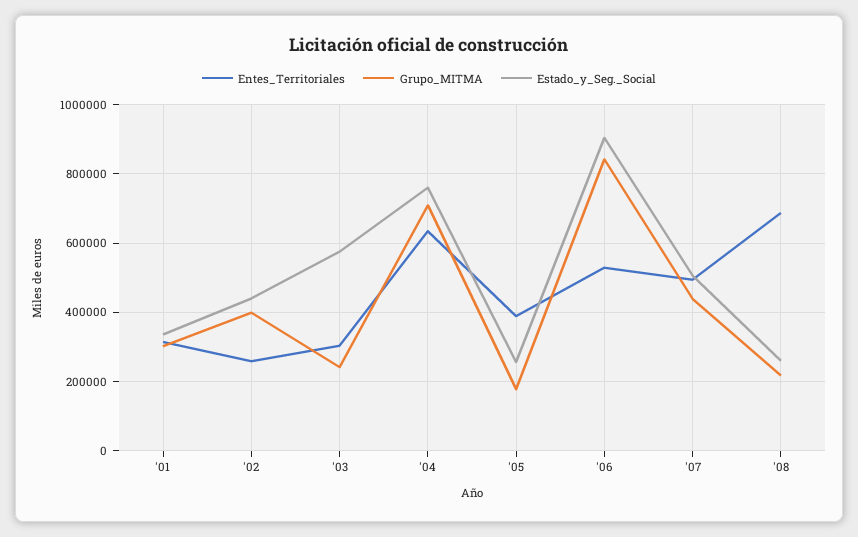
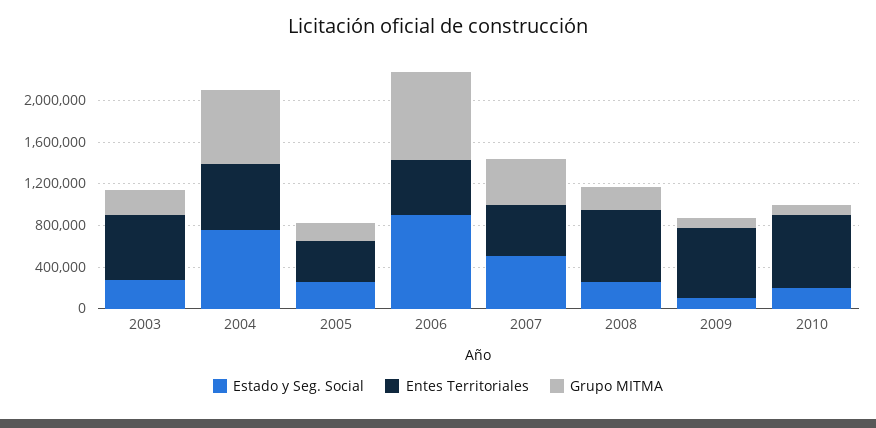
Entes_Territoriales, '01: 320000 -> none
Grupo_MITMA, '01: 300000 -> none
Estado_y_Seg._Social, '01: 340000 -> none
Entes_Territoriales, '02: 260000 -> none
Grupo_MITMA, '02: 400000 -> none
Estado_y_Seg._Social, '02: 440000 -> none
Entes_Territoriales, '03: 300000 -> 600000
Estado_y_Seg._Social, '03: 580000 -> 300000
Estado_y_Seg._Social, 2009: none -> 100000
Entes_Territoriales, 2009: none -> 700000
Grupo_MITMA, 2009: none -> 100000
Estado_y_Seg._Social, 2010: none -> 200000
Entes_Territoriales, 2010: none -> 700000
Grupo_MITMA, 2010: none -> 100000

